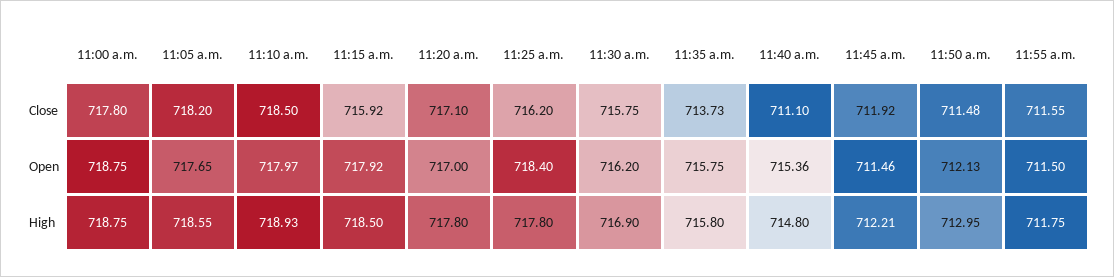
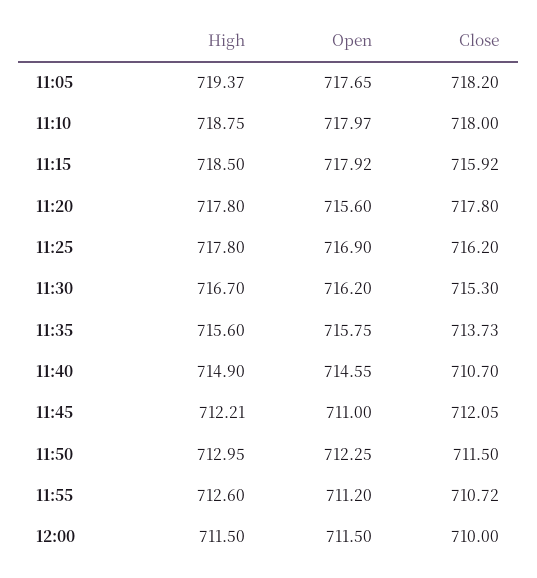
11:00 a.m., Close: 717.8 -> none
11:10 a.m., Close: 718.5 -> 718
11:20 a.m., Close: 717.1 -> 717.8
11:30 a.m., Close: 715.75 -> 715.3
11:40 a.m., Close: 711.1 -> 710.7
11:45 a.m., Close: 711.92 -> 712.05
11:50 a.m., Close: 711.48 -> 711.5
11:55 a.m., Close: 711.55 -> 710.72
11:00 a.m., Open: 718.75 -> none
11:20 a.m., Open: 717 -> 715.6
11:25 a.m., Open: 718.4 -> 716.9
11:40 a.m., Open: 715.36 -> 714.55
11:45 a.m., Open: 711.46 -> 711
11:50 a.m., Open: 712.13 -> 712.25
11:55 a.m., Open: 711.5 -> 711.2
11:00 a.m., High: 718.75 -> none
11:05 a.m., High: 718.55 -> 719.37
11:10 a.m., High: 718.93 -> 718.75
11:30 a.m., High: 716.9 -> 716.7
11:35 a.m., High: 715.8 -> 715.6
11:40 a.m., High: 714.8 -> 714.9
11:55 a.m., High: 711.75 -> 712.6
12:00, High: none -> 711.5
12:00, Open: none -> 711.5
12:00, Close: none -> 710

